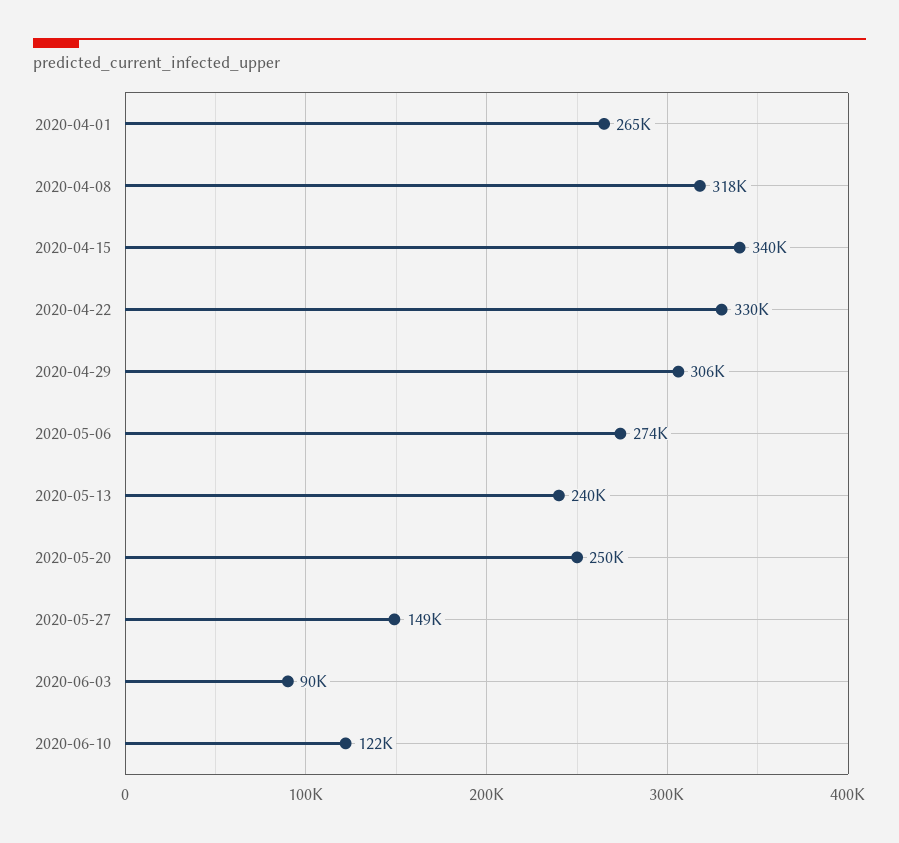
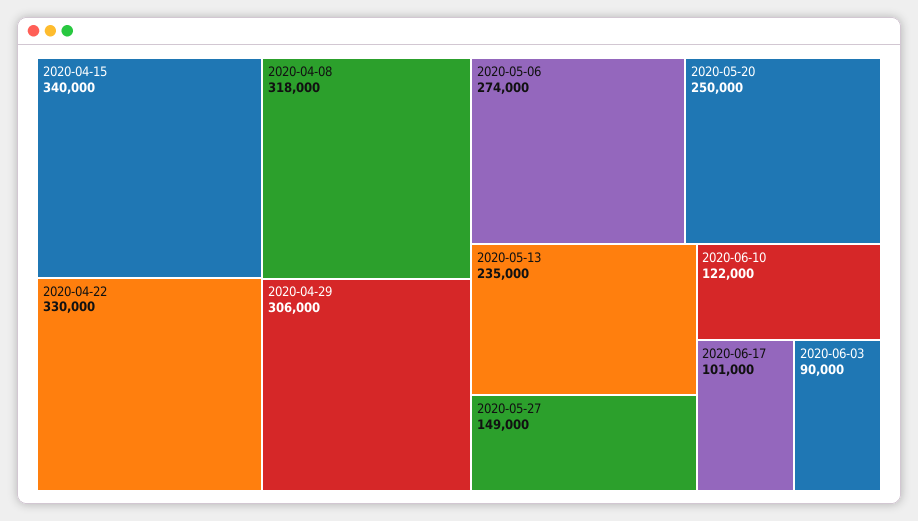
2020-04-01: 265000 -> none
2020-05-13: 240000 -> 235000
2020-06-17: none -> 101000

